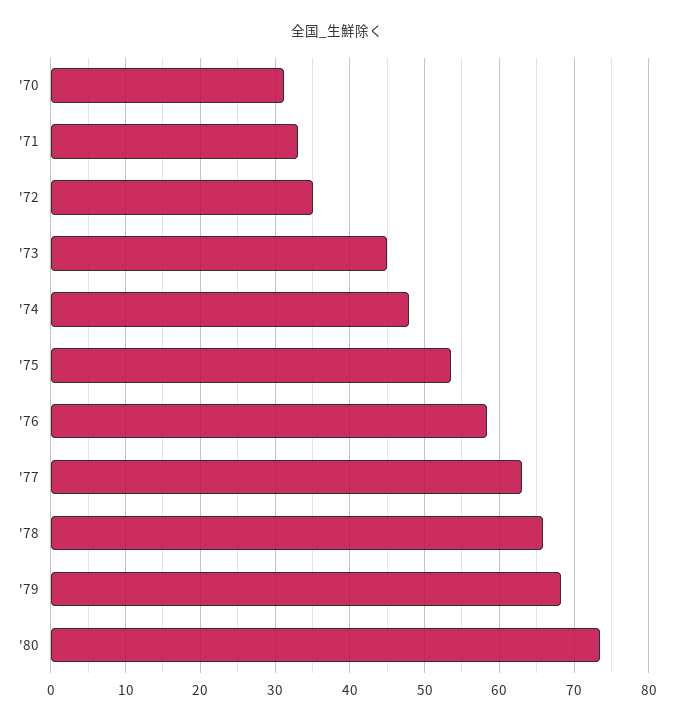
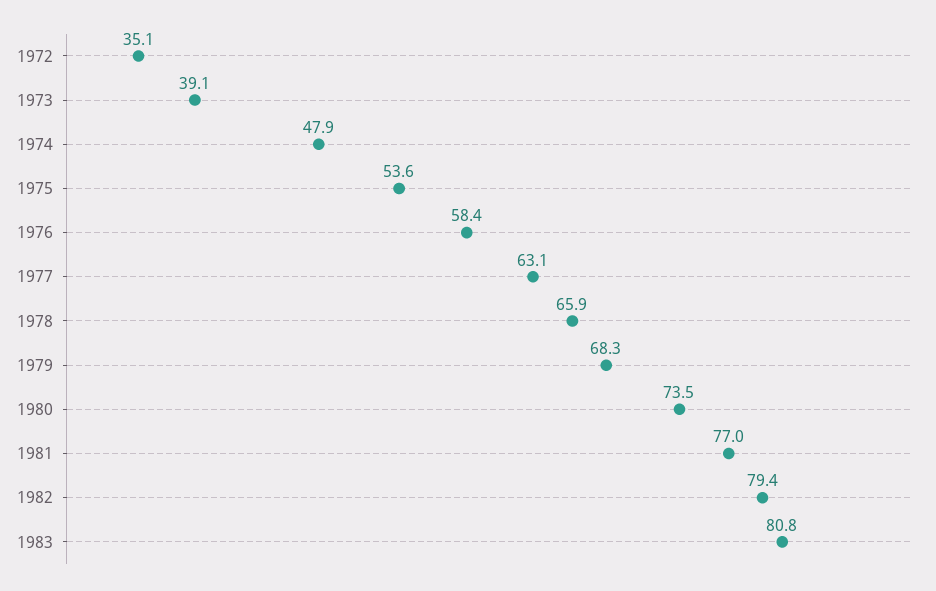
'70: 31 -> none
'71: 33 -> none
'73: 45 -> 39.1
1981: none -> 77
1982: none -> 79.4
1983: none -> 80.8

